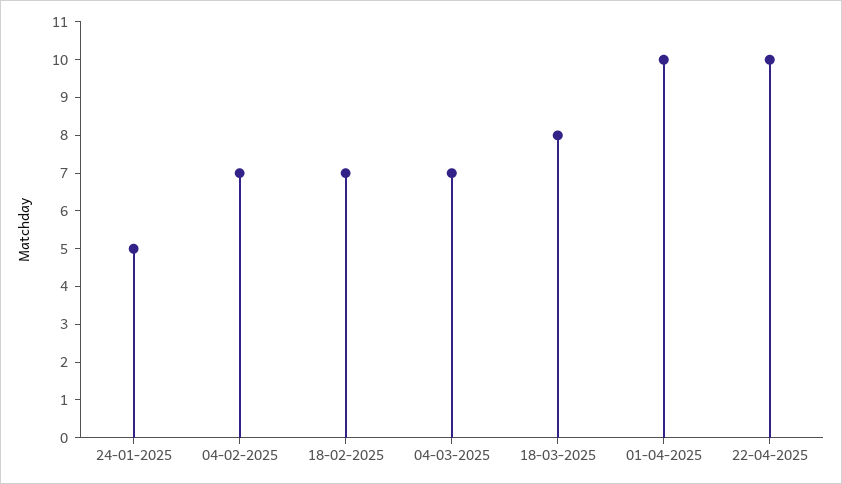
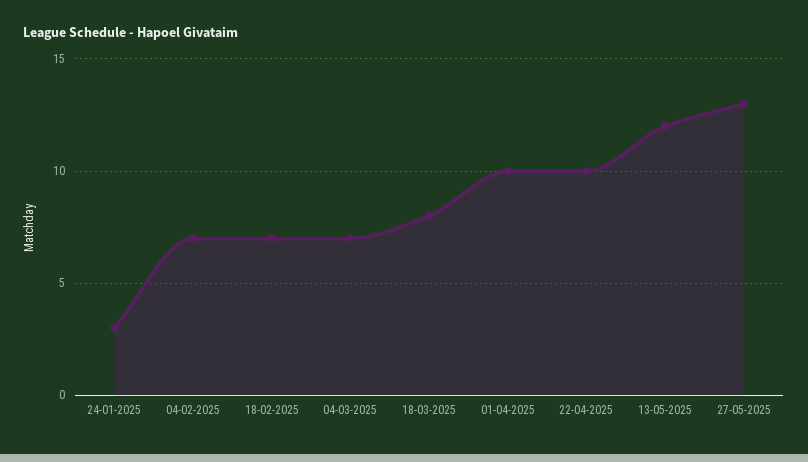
24-01-2025: 5 -> 3
13-05-2025: none -> 12
27-05-2025: none -> 13

